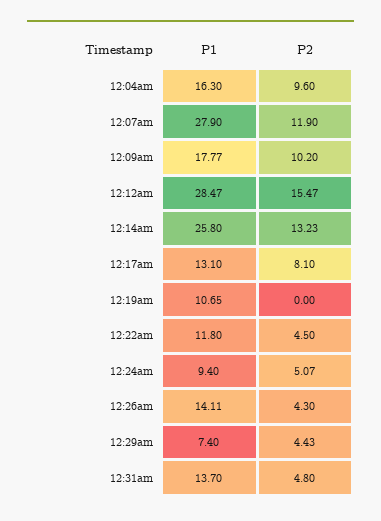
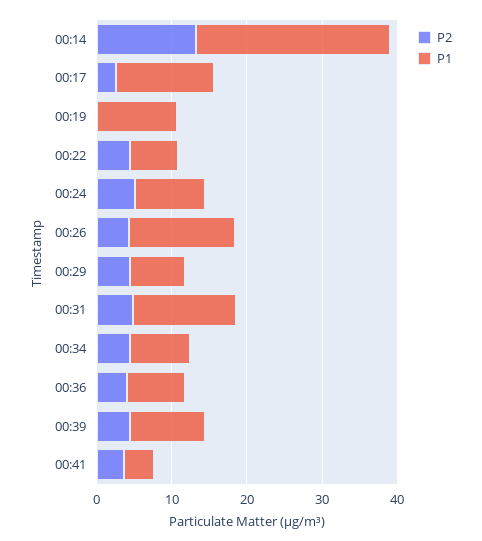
P1, 12:04am: 16.3 -> none
P2, 12:04am: 9.6 -> none
P1, 12:07am: 27.9 -> none
P2, 12:07am: 11.9 -> none
P1, 12:09am: 17.77 -> none
P2, 12:09am: 10.2 -> none
P1, 12:12am: 28.47 -> none
P2, 12:12am: 15.47 -> none
P2, 12:17am: 8.1 -> 2
P1, 12:22am: 11.8 -> 6
P2, 00:34: none -> 4
P1, 00:34: none -> 8
P2, 00:36: none -> 4
P1, 00:36: none -> 8
P2, 00:39: none -> 4
P1, 00:39: none -> 10
P2, 00:41: none -> 4
P1, 00:41: none -> 4

